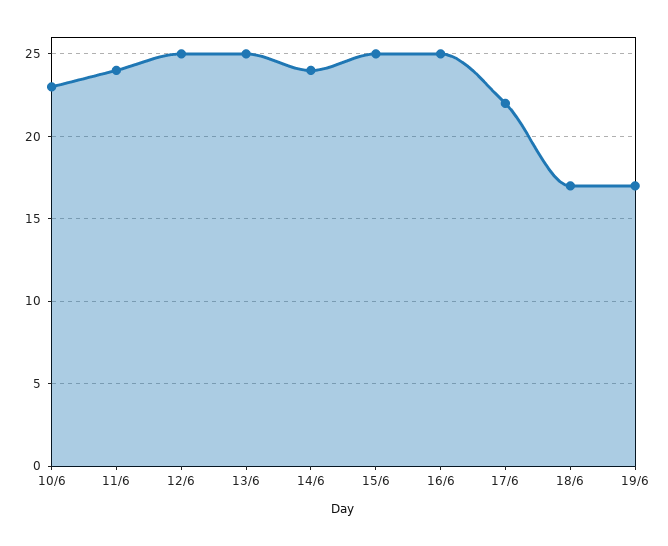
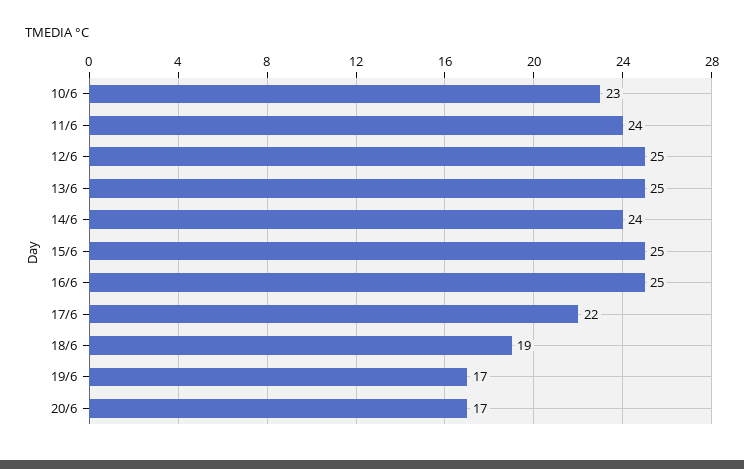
18/6: 17 -> 19
20/6: none -> 17

